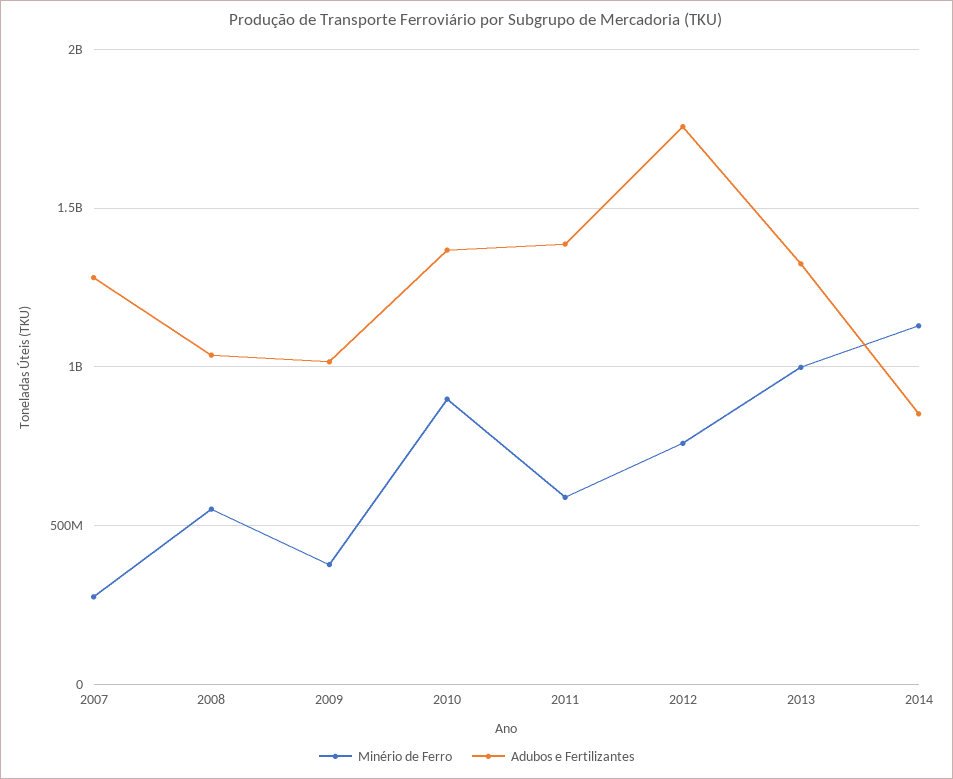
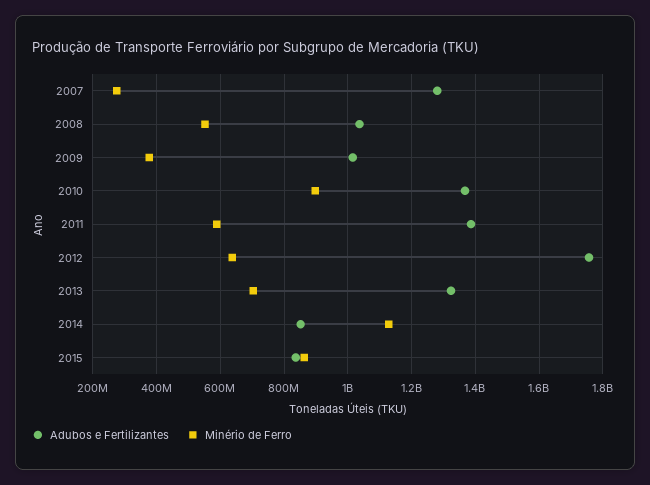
Minério de Ferro, 2012: 750000000 -> 640000000
Minério de Ferro, 2013: 1000000000 -> 700000000
Adubos e Fertilizantes, 2015: none -> 840000000
Minério de Ferro, 2015: none -> 860000000

